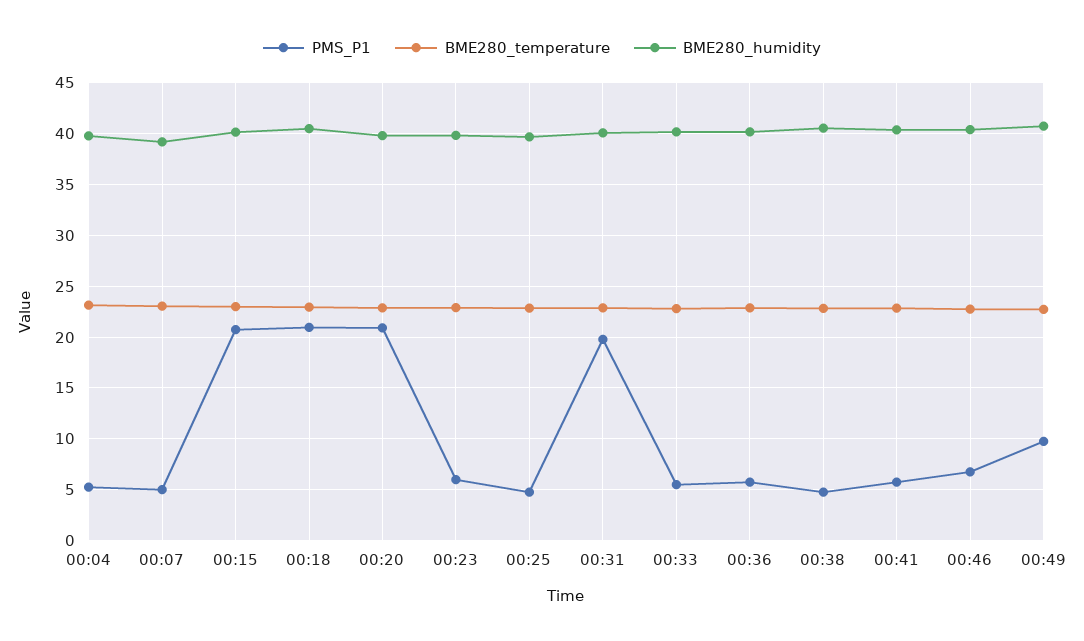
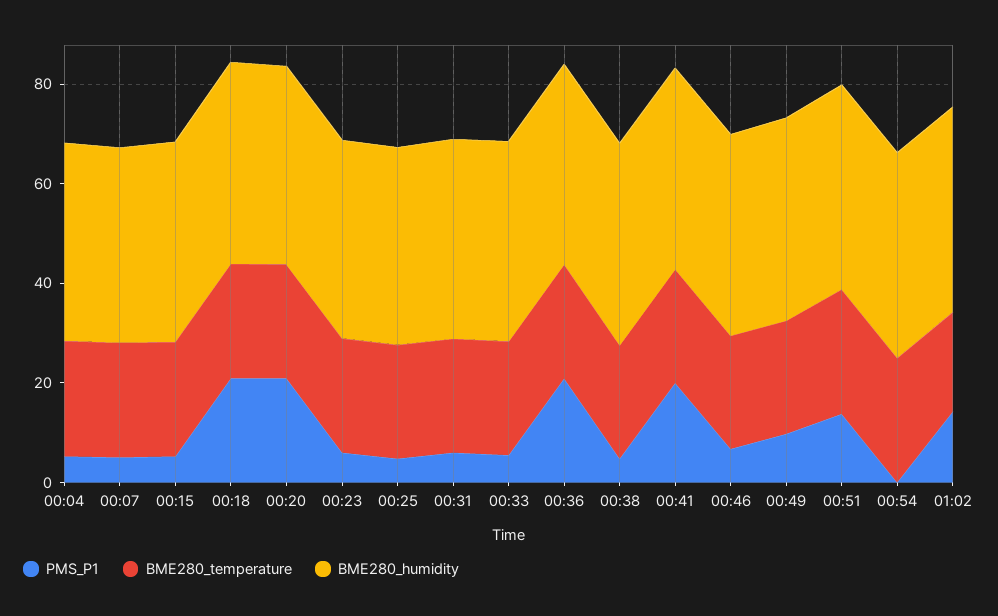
PMS_P1, 00:15: 21 -> 5
PMS_P1, 00:31: 20 -> 5
PMS_P1, 00:36: 6 -> 20
PMS_P1, 00:41: 6 -> 20
PMS_P1, 00:51: none -> 15
BME280_temperature, 00:51: none -> 25
BME280_humidity, 00:51: none -> 40
PMS_P1, 00:54: none -> 0
BME280_temperature, 00:54: none -> 25
BME280_humidity, 00:54: none -> 40
PMS_P1, 01:02: none -> 15
BME280_temperature, 01:02: none -> 20
BME280_humidity, 01:02: none -> 40

